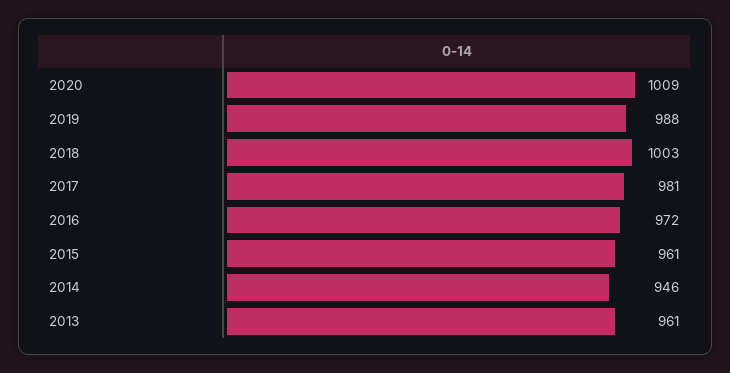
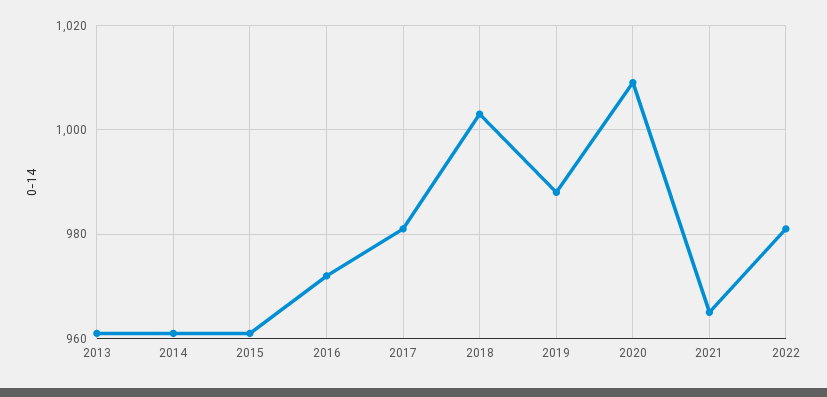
2014: 946 -> 960
2021: none -> 965
2022: none -> 980

